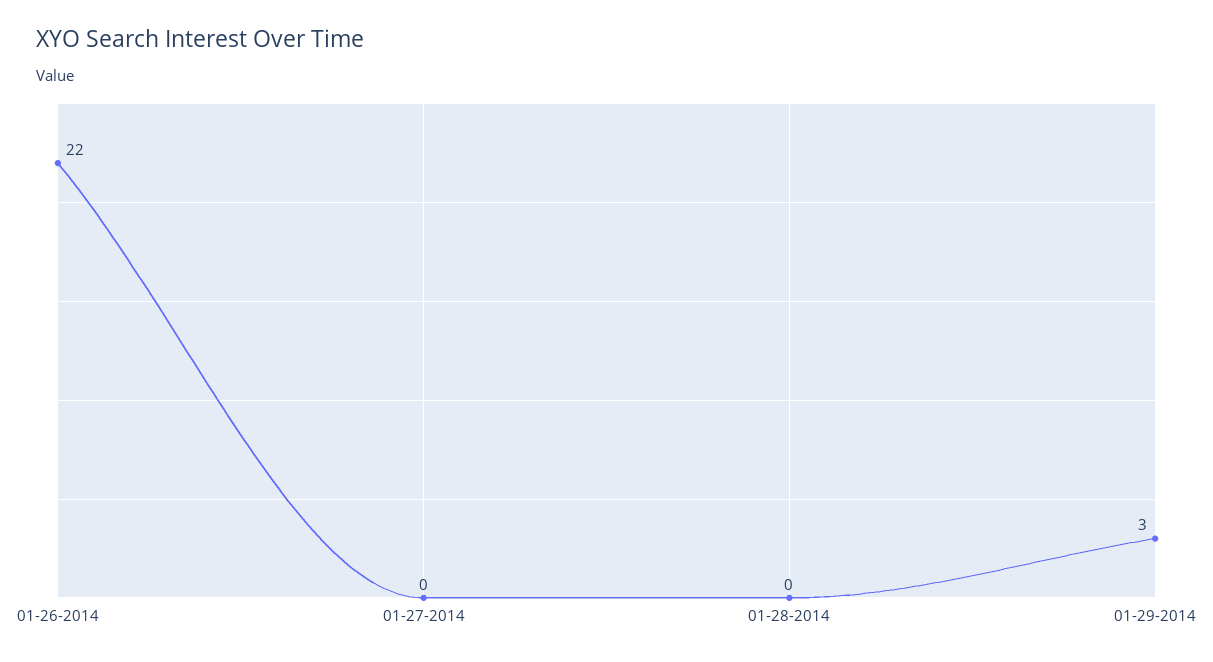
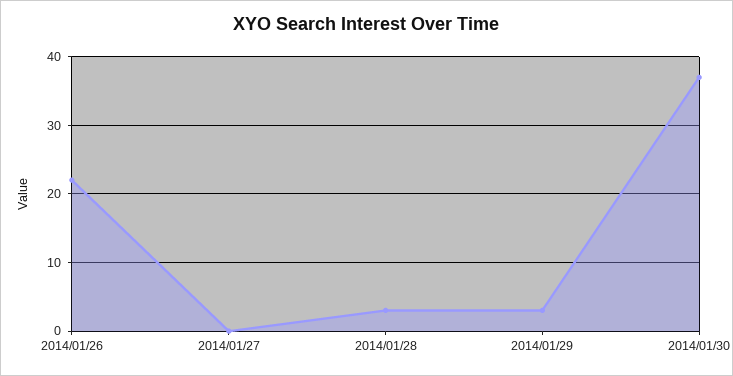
01-28-2014: 0 -> 3
2014/01/30: none -> 37

